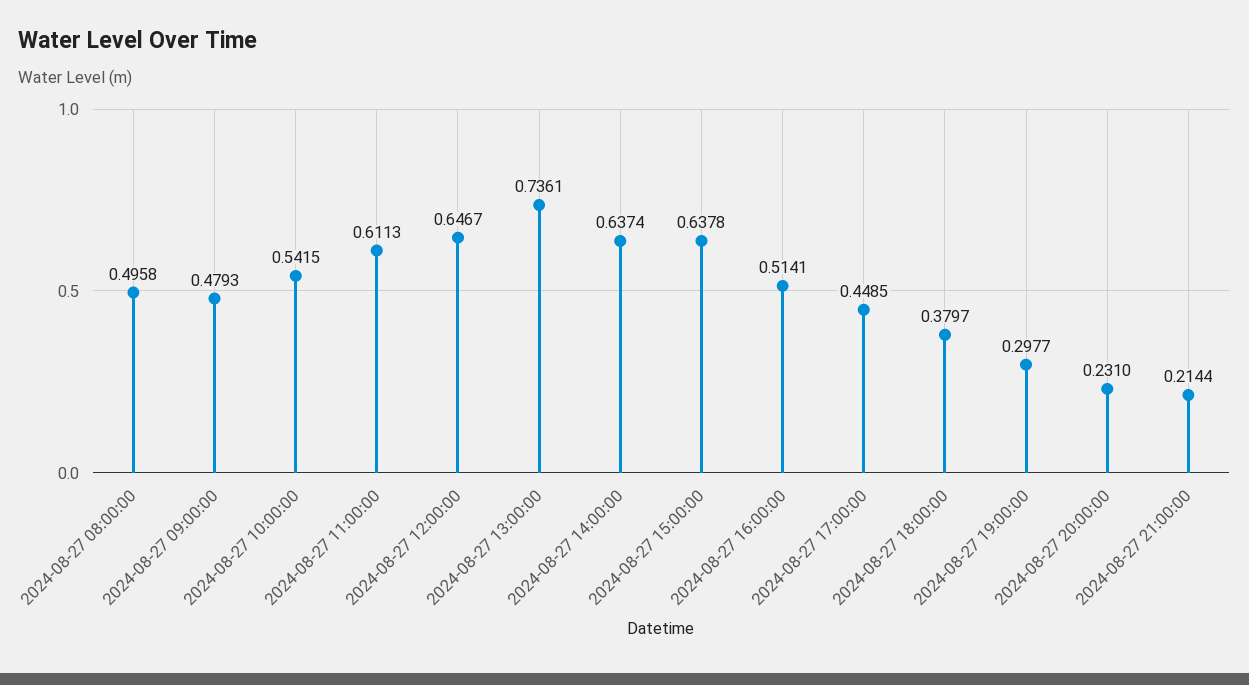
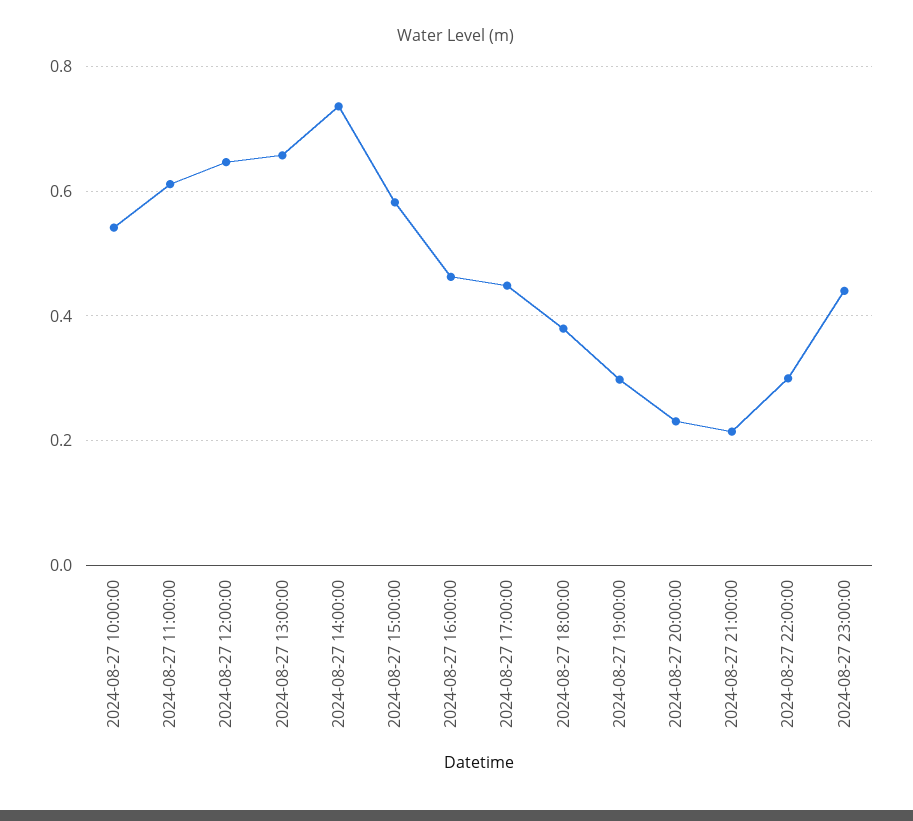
2024-08-27 08:00:00: 0.4958 -> none
2024-08-27 09:00:00: 0.4793 -> none
2024-08-27 13:00:00: 0.7361 -> 0.66
2024-08-27 14:00:00: 0.6374 -> 0.74
2024-08-27 15:00:00: 0.6378 -> 0.58
2024-08-27 16:00:00: 0.5141 -> 0.46
2024-08-27 22:00:00: none -> 0.3
2024-08-27 23:00:00: none -> 0.44

